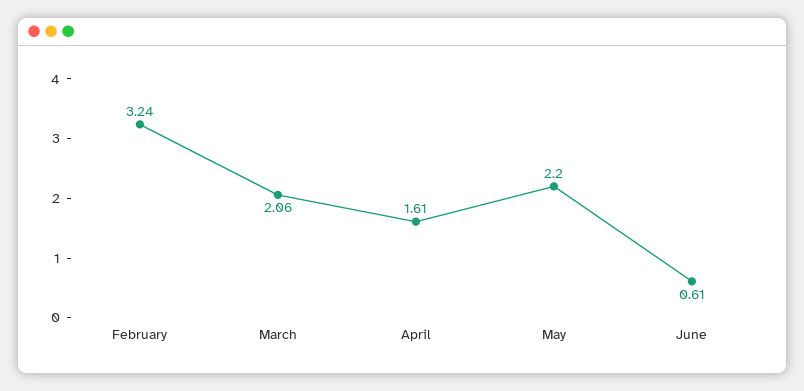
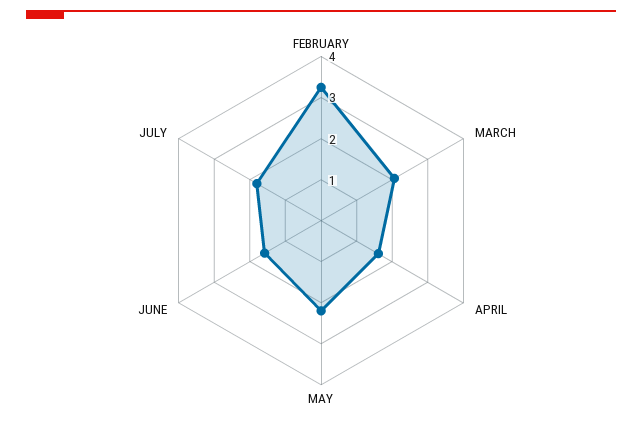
June: 0.61 -> 1.6
JULY: none -> 1.8

